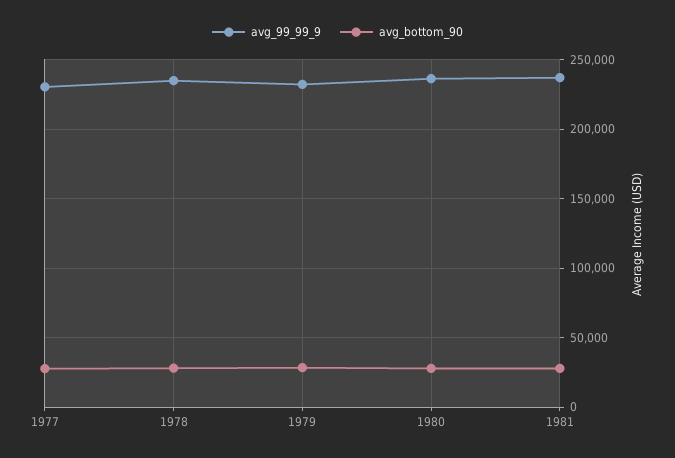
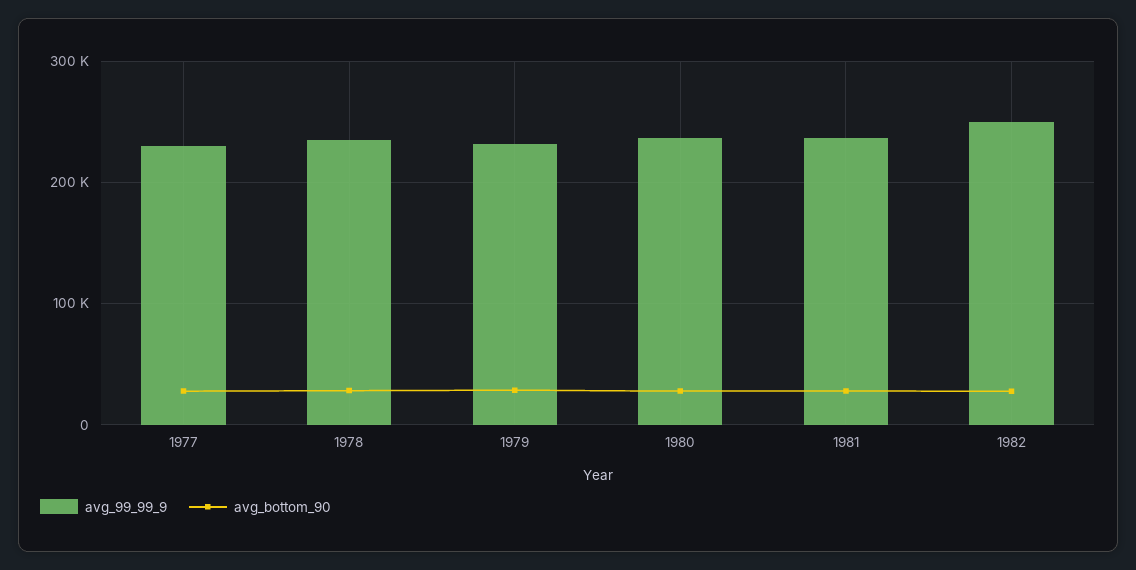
avg_99_99_9, 1982: none -> 250000
avg_bottom_90, 1982: none -> 30000

